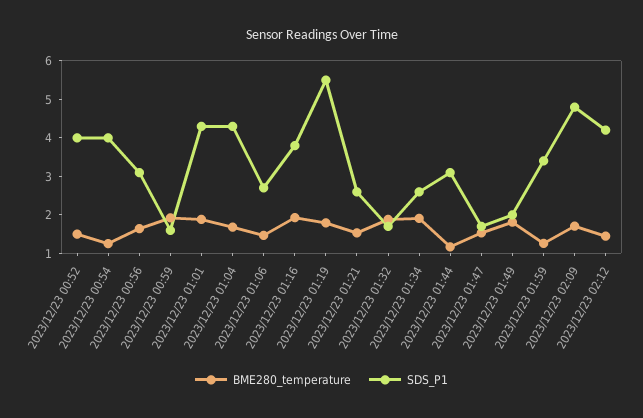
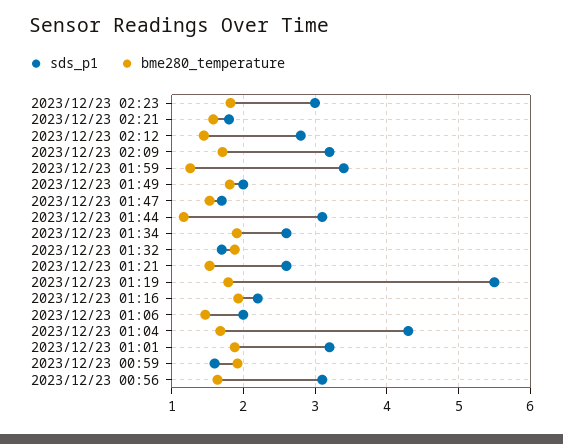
BME280_temperature, 2023/12/23 00:52: 1.5 -> none
SDS_P1, 2023/12/23 00:52: 4 -> none
BME280_temperature, 2023/12/23 00:54: 1.25 -> none
SDS_P1, 2023/12/23 00:54: 4 -> none
SDS_P1, 2023/12/23 01:01: 4.25 -> 3.2
SDS_P1, 2023/12/23 01:06: 2.75 -> 2
SDS_P1, 2023/12/23 01:16: 3.75 -> 2.2
SDS_P1, 2023/12/23 02:09: 4.75 -> 3.2
SDS_P1, 2023/12/23 02:12: 4.25 -> 2.8
SDS_P1, 2023/12/23 02:23: none -> 3
BME280_temperature, 2023/12/23 02:23: none -> 1.8
SDS_P1, 2023/12/23 02:21: none -> 1.8
BME280_temperature, 2023/12/23 02:21: none -> 1.6

